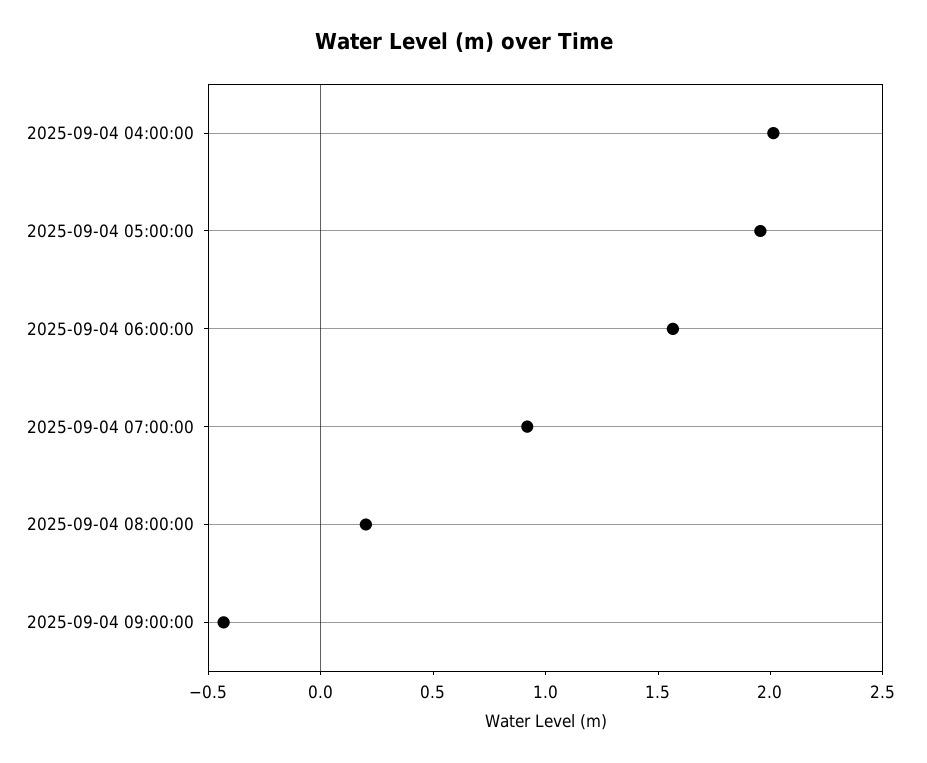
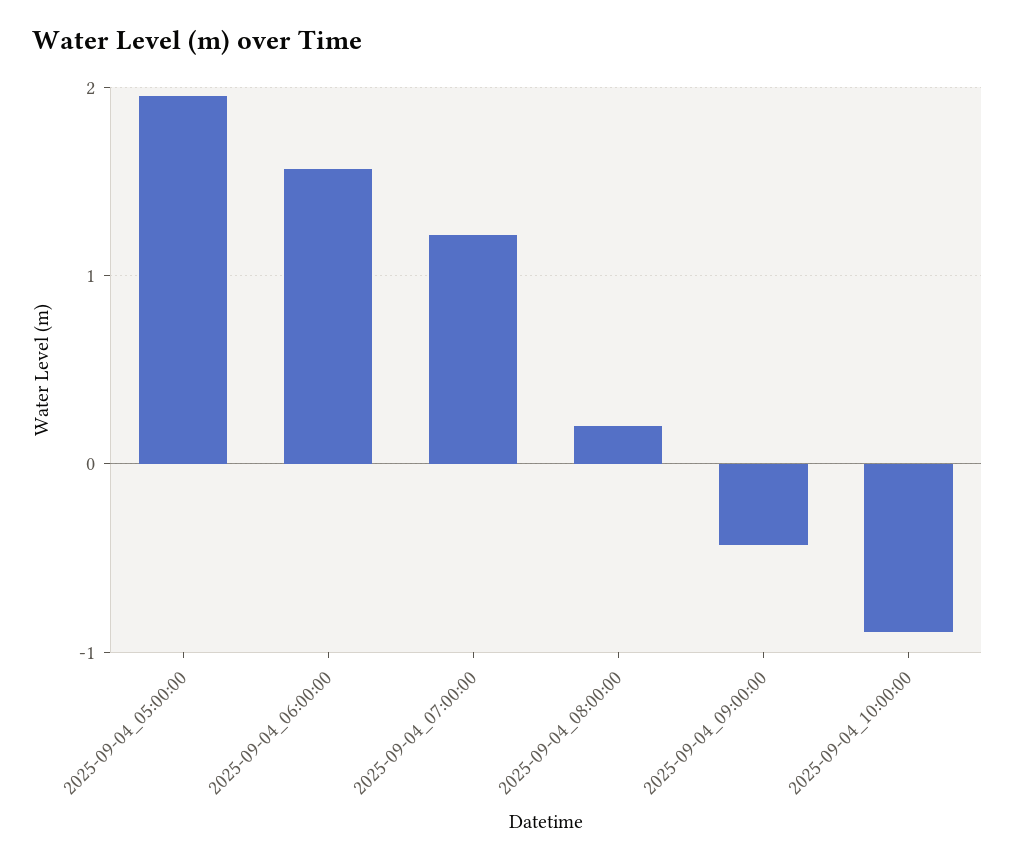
2025-09-04 04:00:00: 2 -> none
2025-09-04 07:00:00: 0.9 -> 1.2
2025-09-04_10:00:00: none -> -0.9

